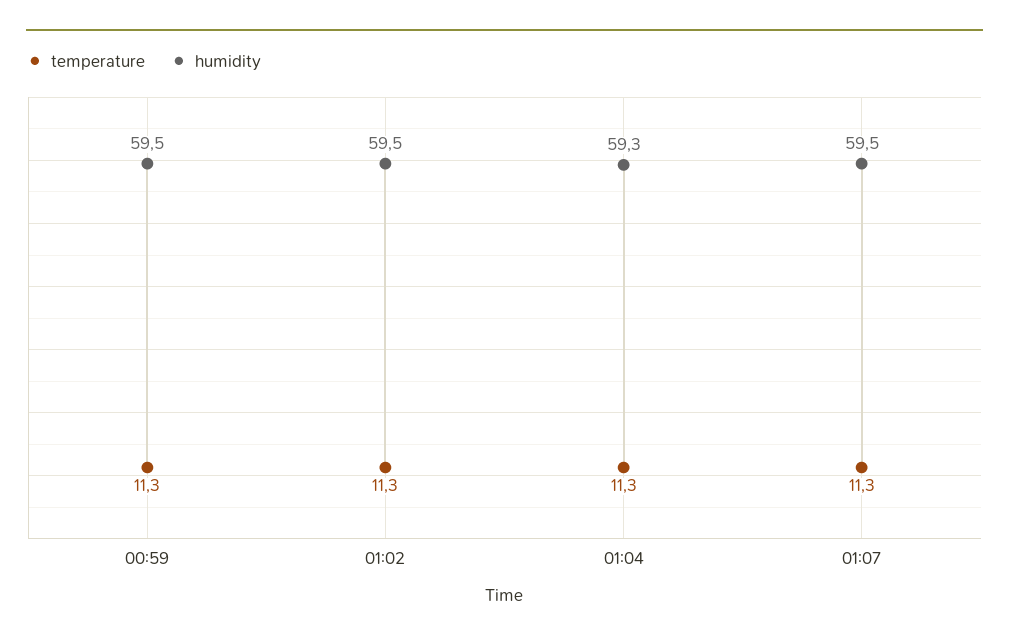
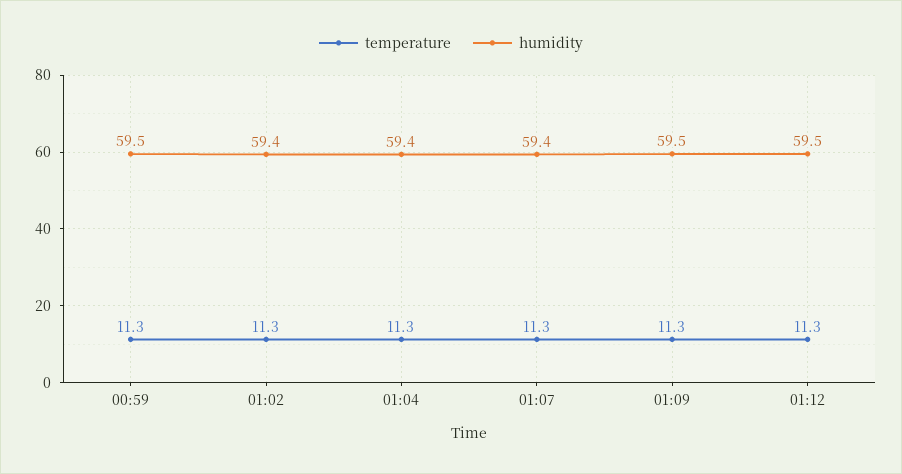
humidity, 01:02: 59.5 -> 59.4
humidity, 01:04: 59.3 -> 59.4
humidity, 01:07: 59.5 -> 59.4
temperature, 01:09: none -> 11.3
humidity, 01:09: none -> 59.5
temperature, 01:12: none -> 11.3
humidity, 01:12: none -> 59.5

